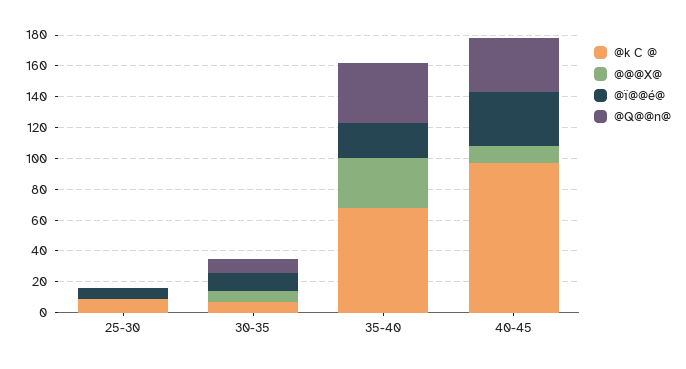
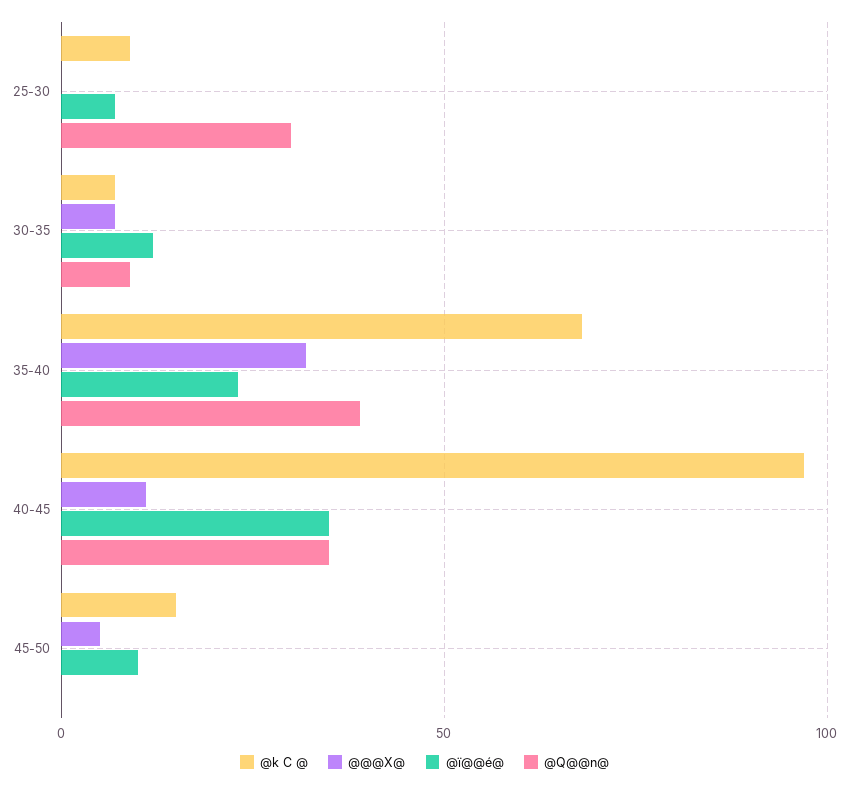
@Q@@n@, 25-30: 0 -> 30
@k C @, 45-50: none -> 15
@@@X@, 45-50: none -> 5
@ï@@é@, 45-50: none -> 10
@Q@@n@, 45-50: none -> 0

